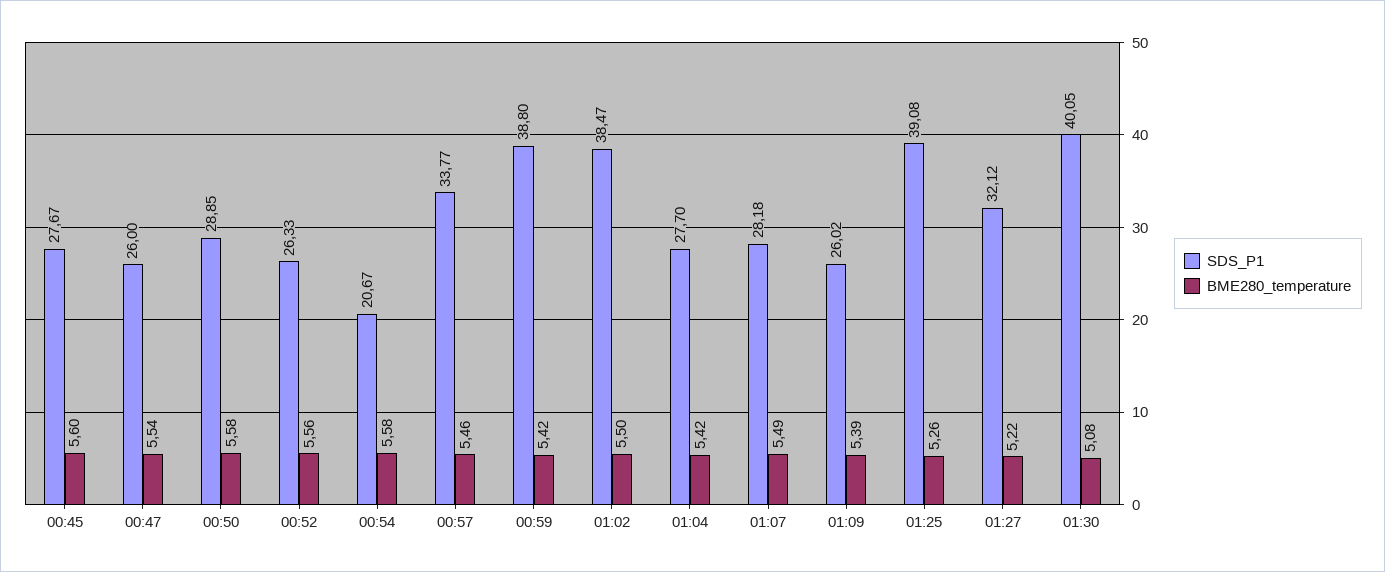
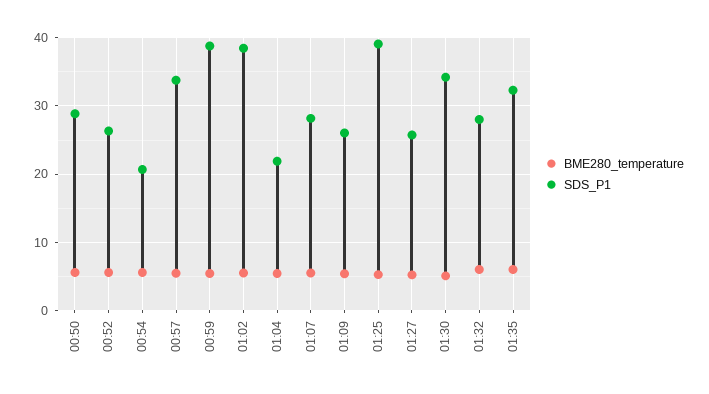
SDS_P1, 00:45: 27.67 -> none
BME280_temperature, 00:45: 5.6 -> none
SDS_P1, 00:47: 26 -> none
BME280_temperature, 00:47: 5.54 -> none
SDS_P1, 01:04: 27.7 -> 22
SDS_P1, 01:27: 32.12 -> 26
SDS_P1, 01:30: 40.05 -> 34
BME280_temperature, 01:32: none -> 6
SDS_P1, 01:32: none -> 28
BME280_temperature, 01:35: none -> 6
SDS_P1, 01:35: none -> 32

